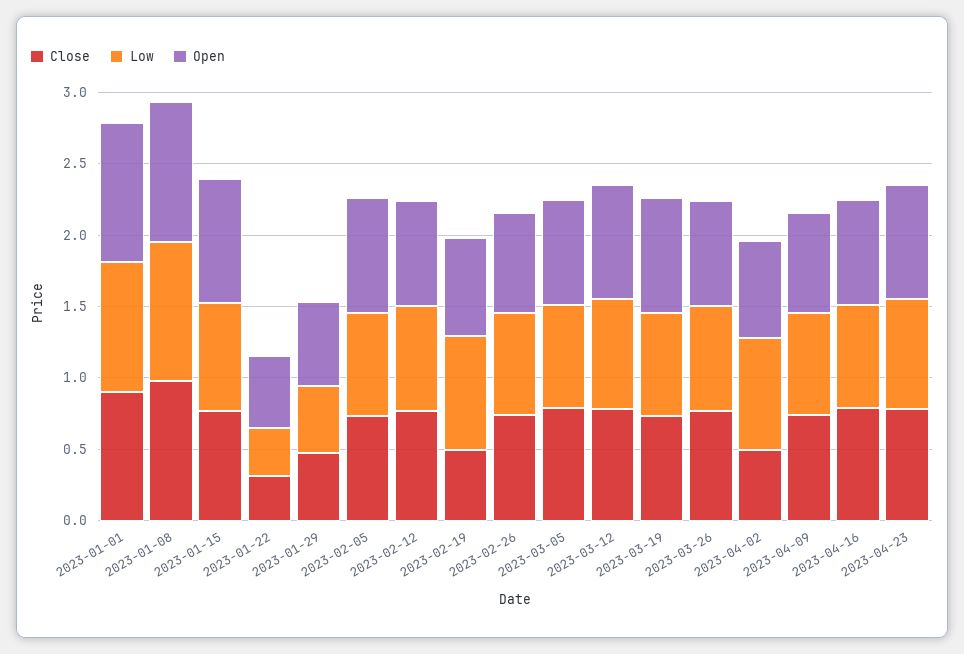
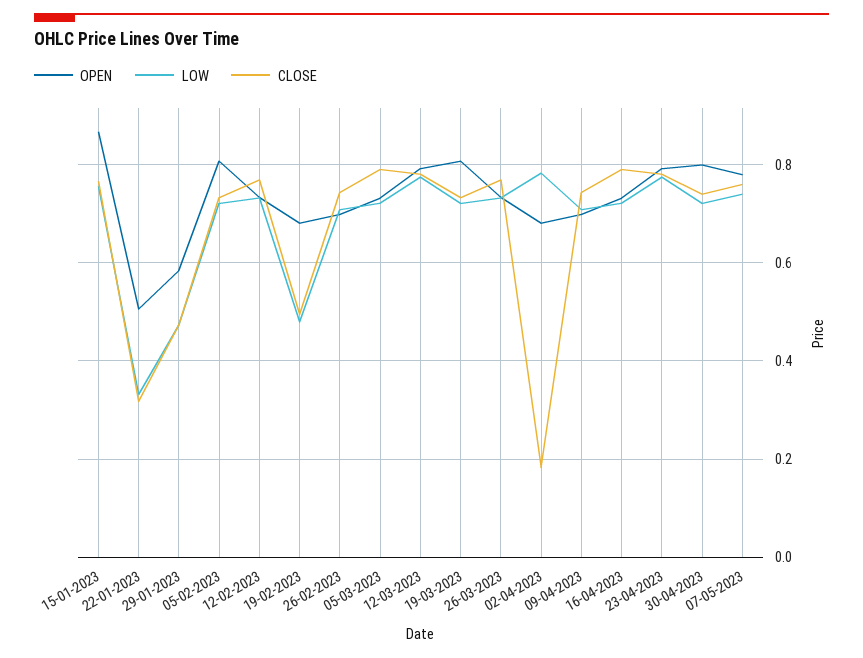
Close, 2023-01-01: 0.9 -> none
Low, 2023-01-01: 0.9 -> none
Open, 2023-01-01: 1 -> none
Close, 2023-01-08: 1 -> none
Low, 2023-01-08: 1 -> none
Open, 2023-01-08: 1 -> none
Low, 2023-02-19: 0.8 -> 0.48
Close, 2023-04-02: 0.5 -> 0.18
Open, 30-04-2023: none -> 0.8
Low, 30-04-2023: none -> 0.72
Close, 30-04-2023: none -> 0.74
Open, 07-05-2023: none -> 0.78
Low, 07-05-2023: none -> 0.74
Close, 07-05-2023: none -> 0.76

